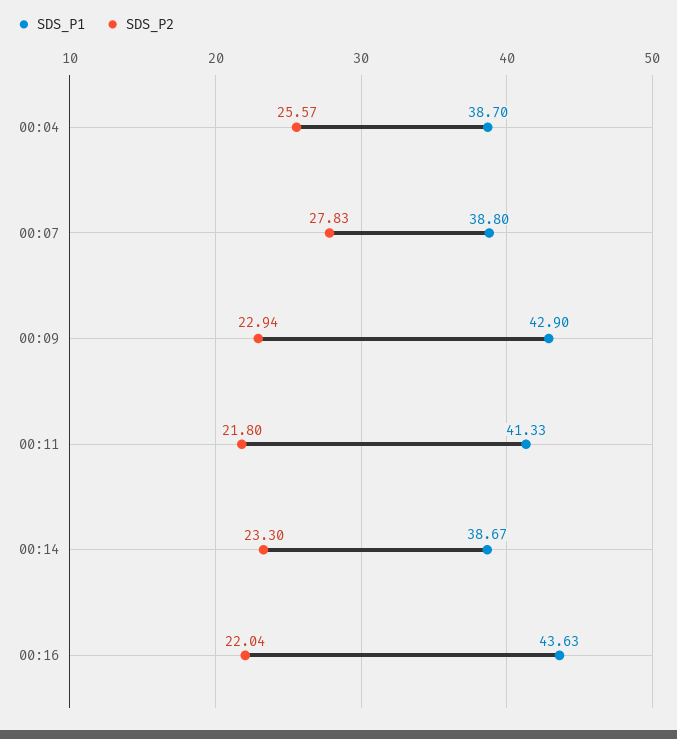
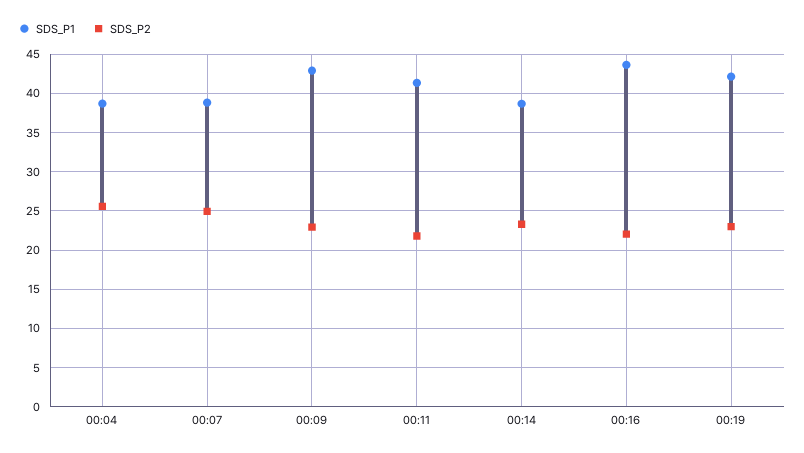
SDS_P2, 00:07: 27.83 -> 25
SDS_P1, 00:19: none -> 42
SDS_P2, 00:19: none -> 23

